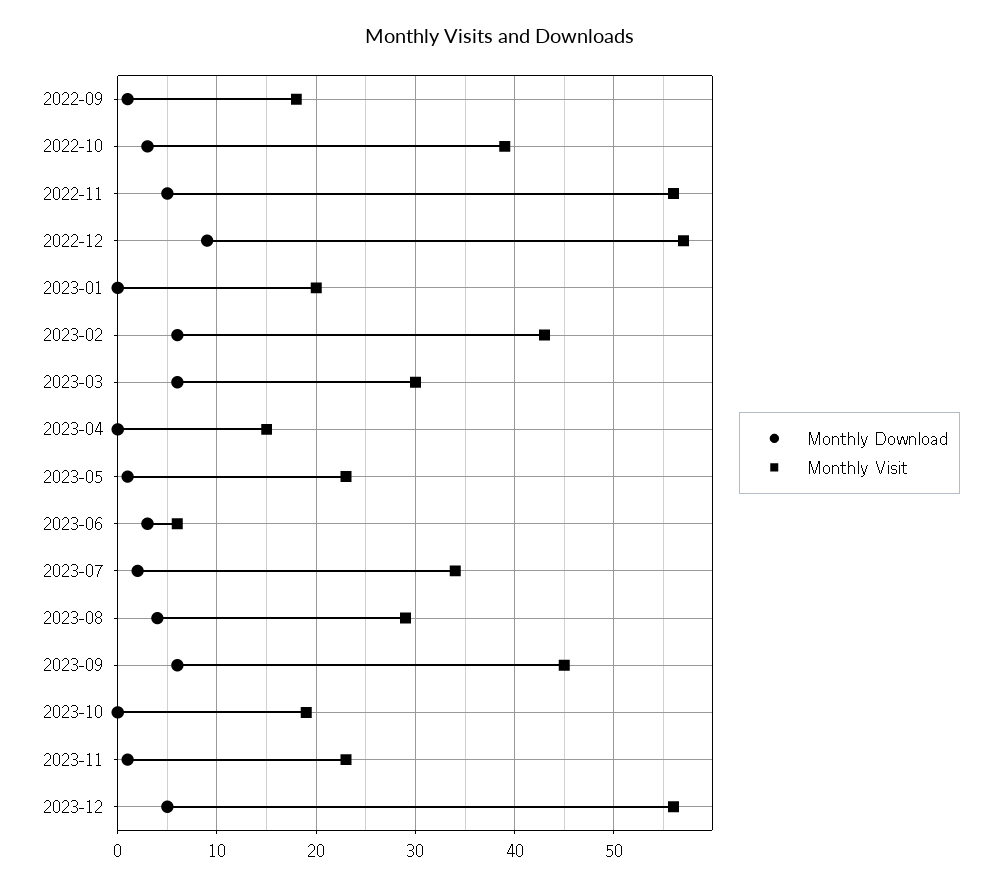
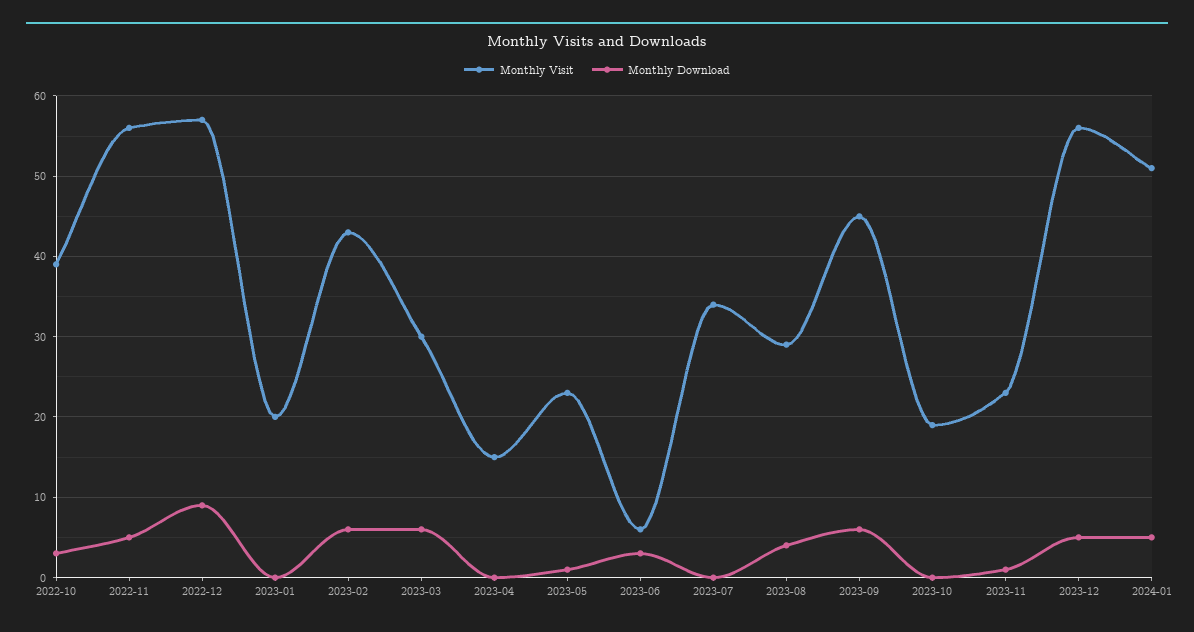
Monthly Download, 2022-09: 1 -> none
Monthly Visit, 2022-09: 18 -> none
Monthly Download, 2023-07: 2 -> 0
Monthly Visit, 2024-01: none -> 51
Monthly Download, 2024-01: none -> 5

